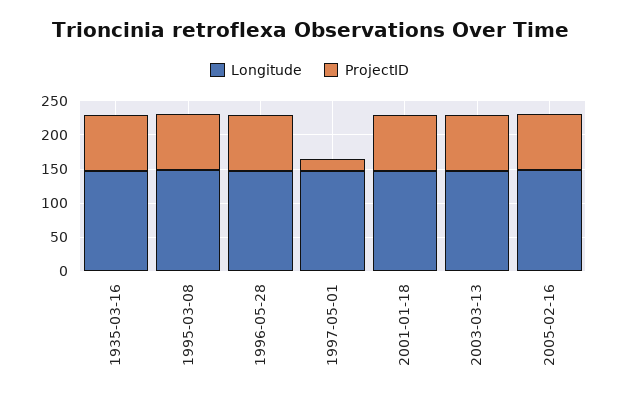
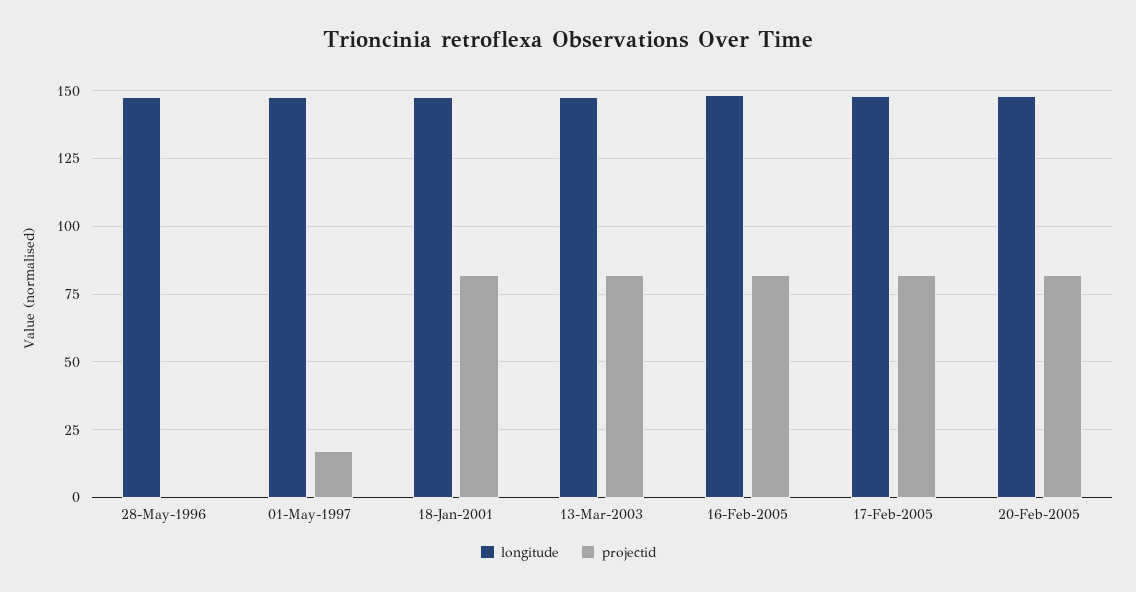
Longitude, 1935-03-16: 150 -> none
ProjectID, 1935-03-16: 75 -> none
Longitude, 1995-03-08: 150 -> none
ProjectID, 1995-03-08: 75 -> none
ProjectID, 1996-05-28: 75 -> 0
Longitude, 17-Feb-2005: none -> 147.5
ProjectID, 17-Feb-2005: none -> 82.5
Longitude, 20-Feb-2005: none -> 147.5
ProjectID, 20-Feb-2005: none -> 82.5

